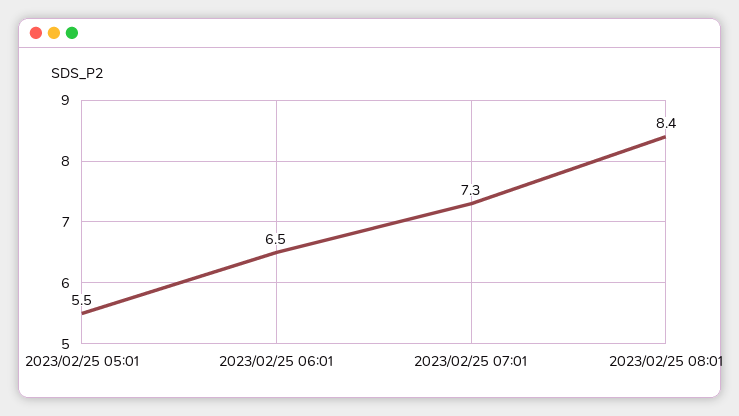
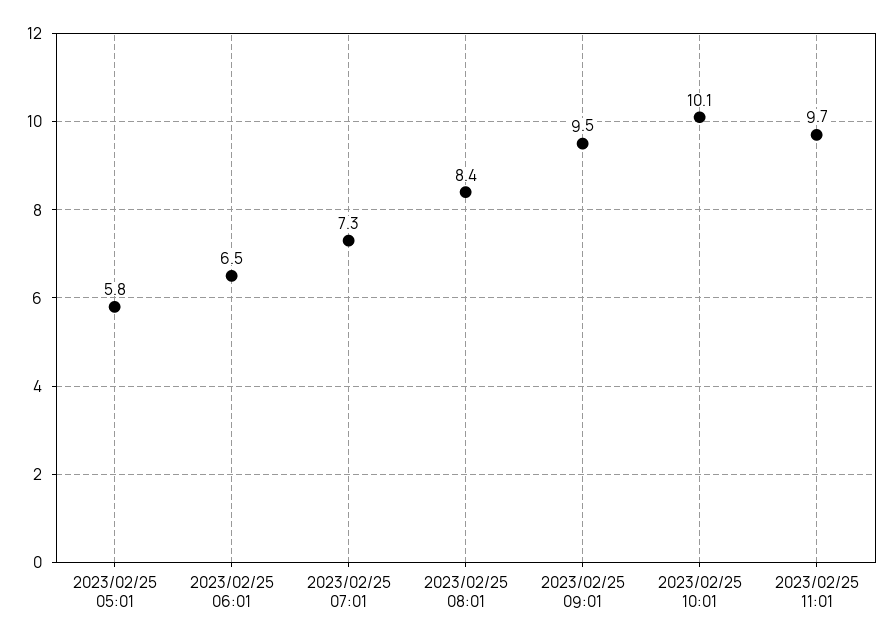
2023/02/25 05:01: 5.5 -> 5.8
2023/02/25 09:01: none -> 9.5
2023/02/25 10:01: none -> 10.1
2023/02/25 11:01: none -> 9.7

